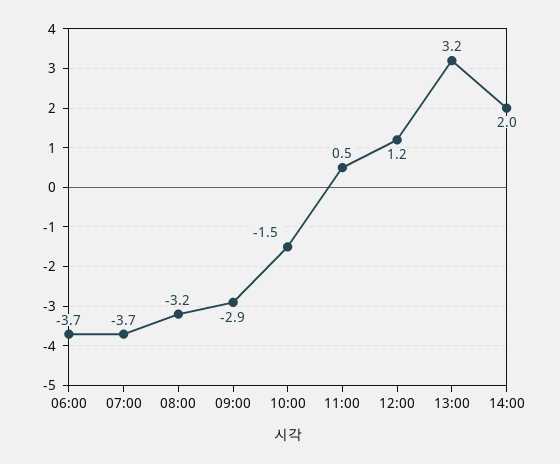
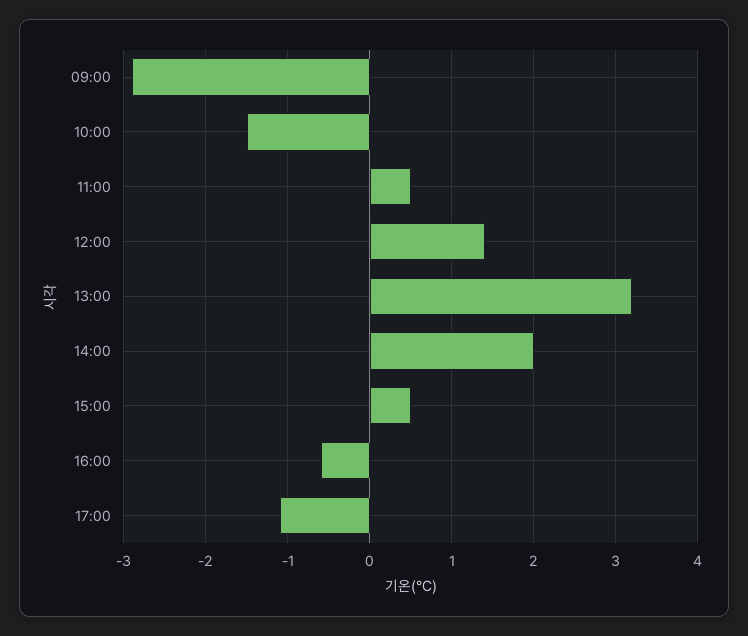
06:00: -3.7 -> none
07:00: -3.7 -> none
08:00: -3.2 -> none
12:00: 1.2 -> 1.4
15:00: none -> 0.5
16:00: none -> -0.6
17:00: none -> -1.1

